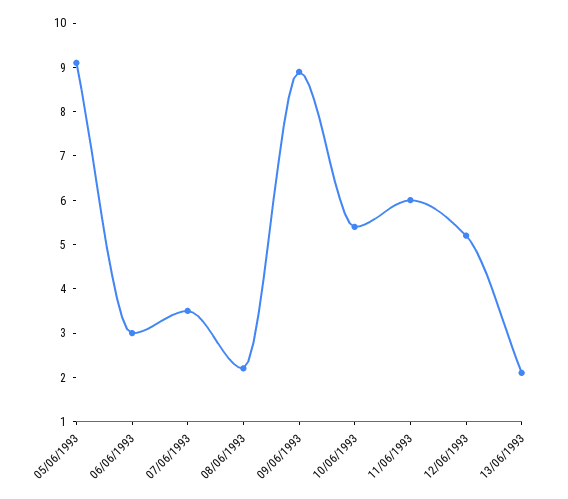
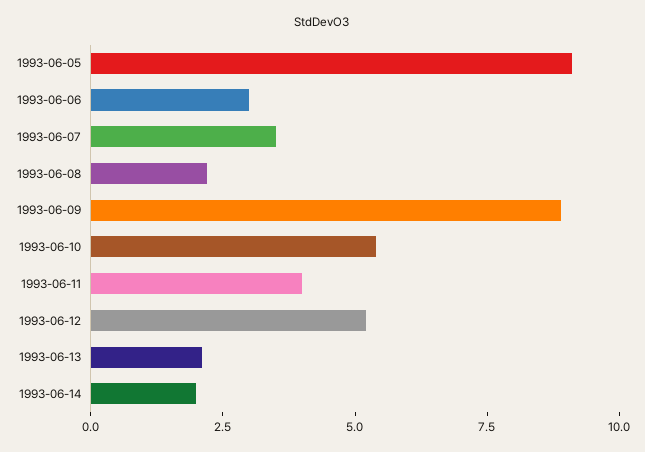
11/06/1993: 6 -> 4
1993-06-14: none -> 2

